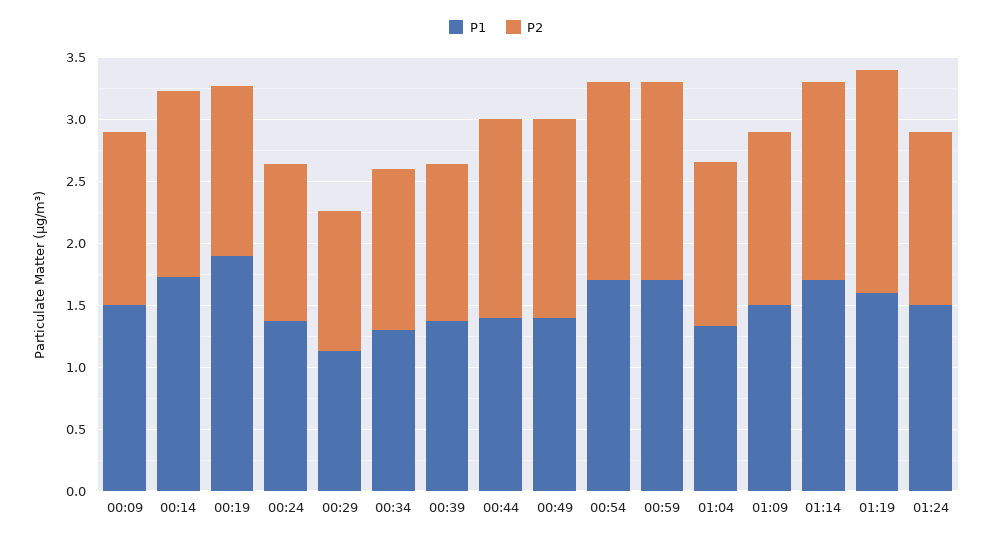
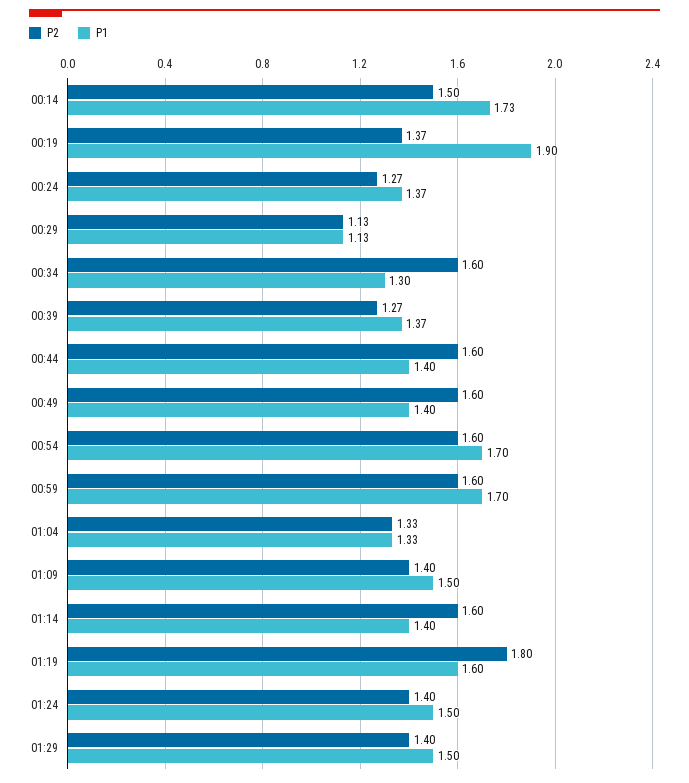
P1, 00:09: 1.5 -> none
P2, 00:09: 1.4 -> none
P2, 00:34: 1.3 -> 1.6
P1, 01:14: 1.7 -> 1.4
P2, 01:29: none -> 1.4
P1, 01:29: none -> 1.5

